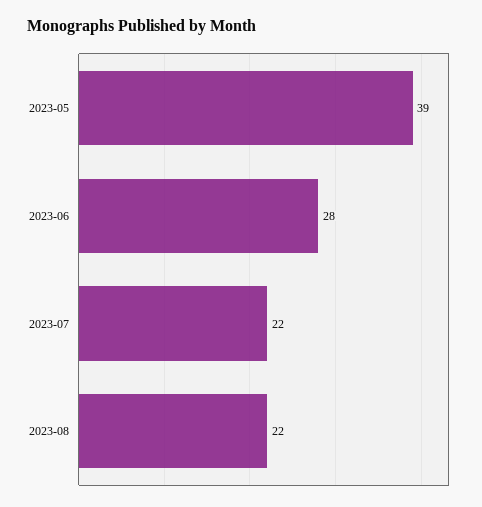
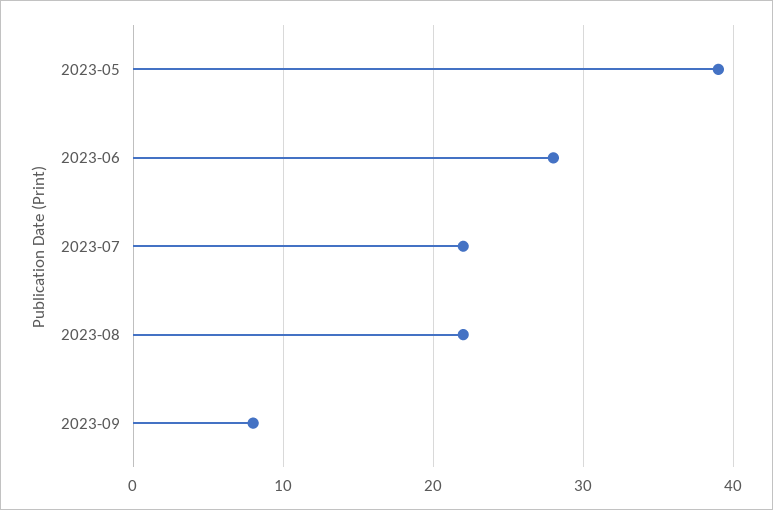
2023-09: none -> 8

